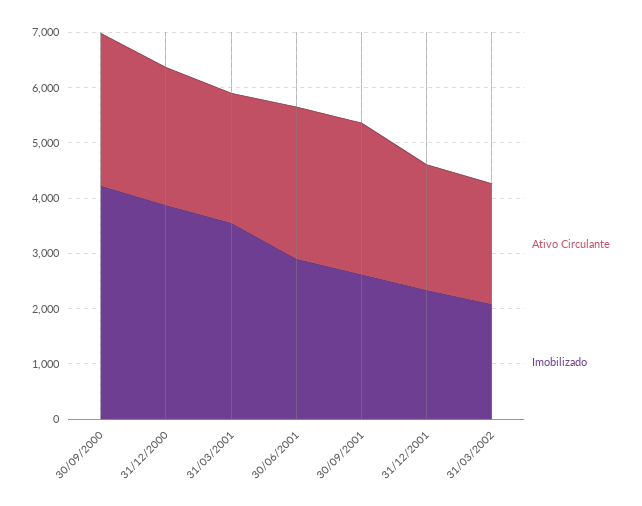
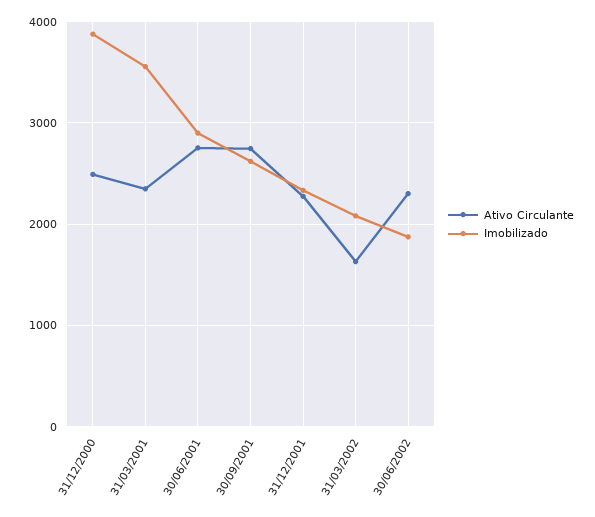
Ativo Circulante, 30/09/2000: 2800 -> none
Imobilizado, 30/09/2000: 4200 -> none
Ativo Circulante, 31/03/2002: 2200 -> 1600
Ativo Circulante, 30/06/2002: none -> 2300
Imobilizado, 30/06/2002: none -> 1900

